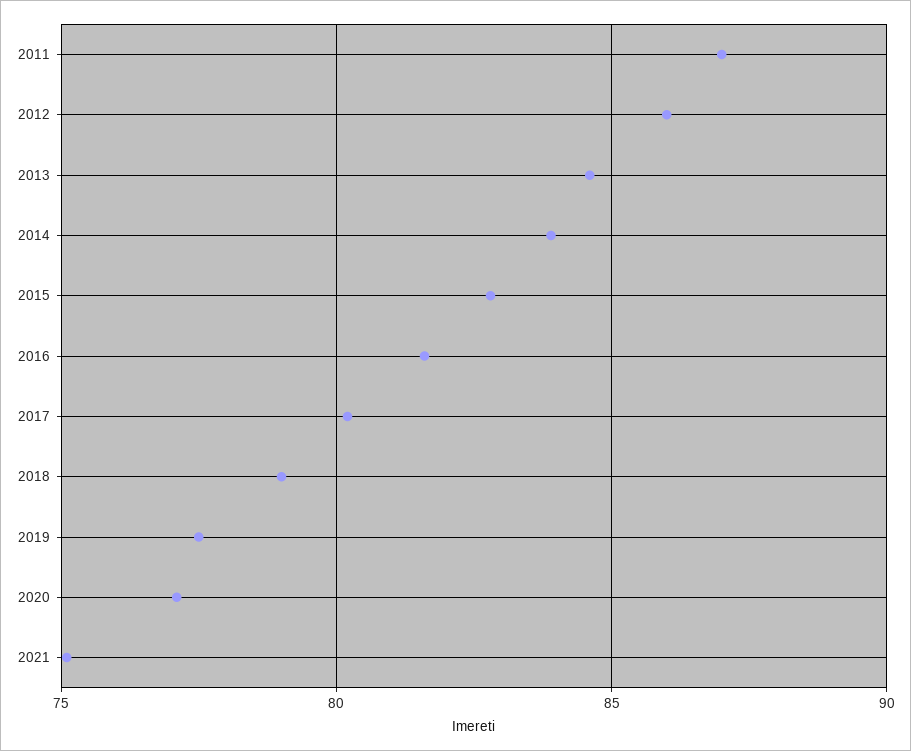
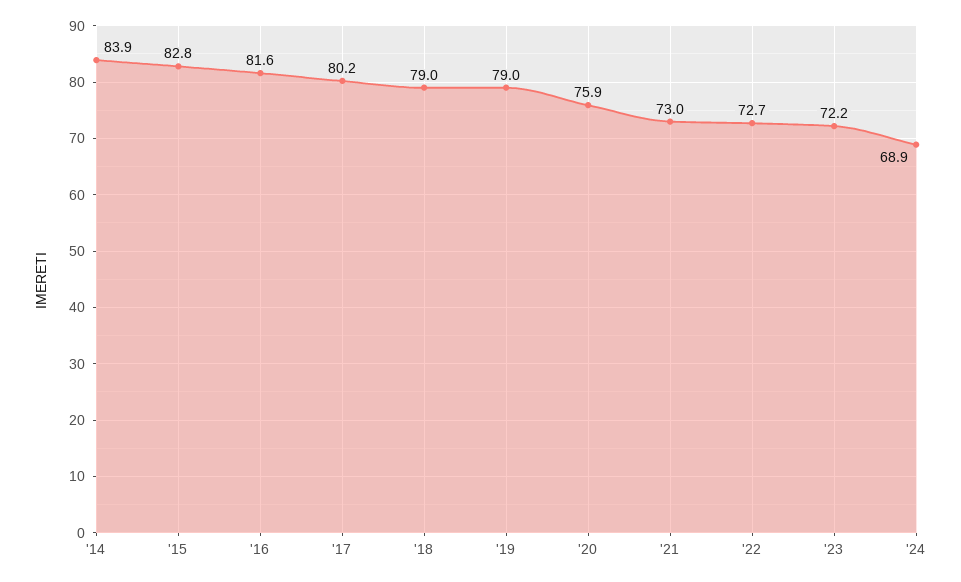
2011: 87 -> none
2012: 86 -> none
2013: 84.5 -> none
2019: 77.5 -> 79
2020: 77 -> 75.9
2021: 75 -> 73
'22: none -> 72.7
'23: none -> 72.2
'24: none -> 68.9

